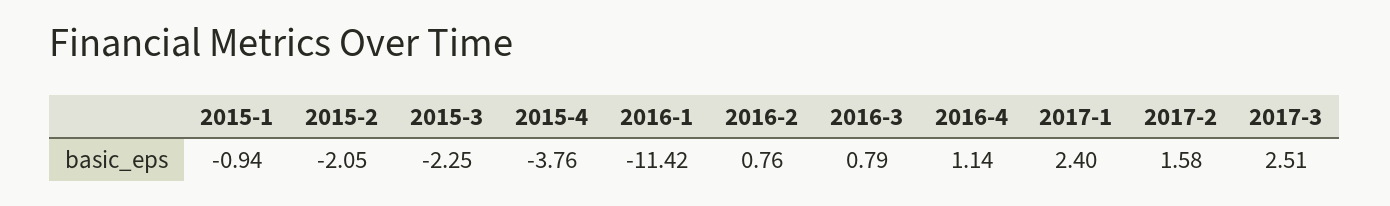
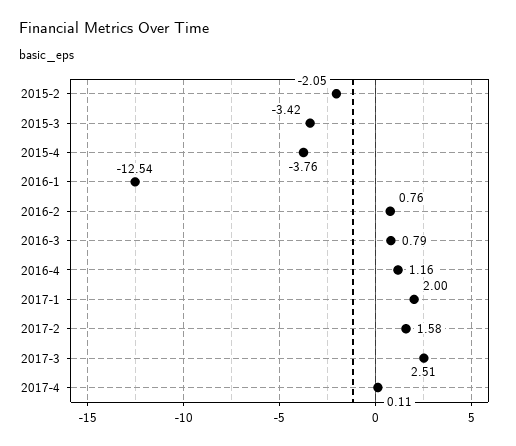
2015-1: -0.94 -> none
2015-3: -2.25 -> -3.42
2016-1: -11.42 -> -12.54
2016-4: 1.14 -> 1.16
2017-1: 2.4 -> 2
2017-4: none -> 0.11

